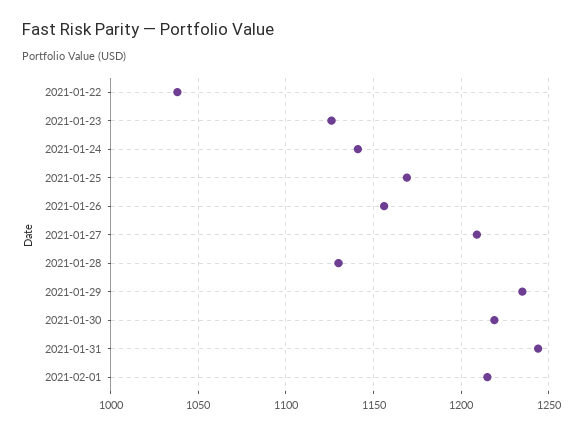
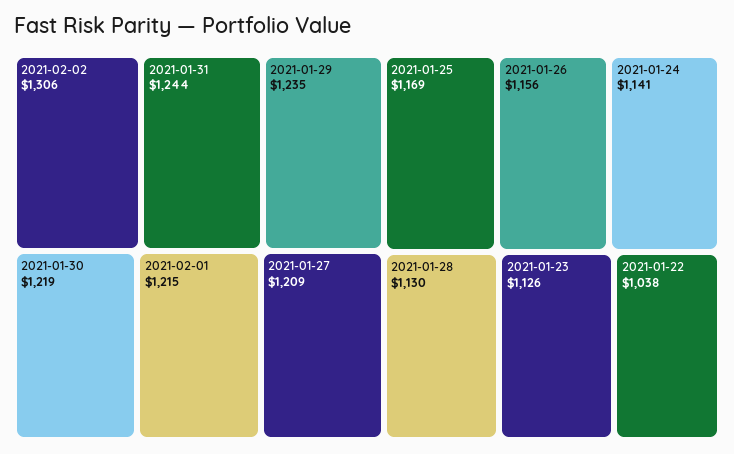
2021-02-02: none -> 1306

